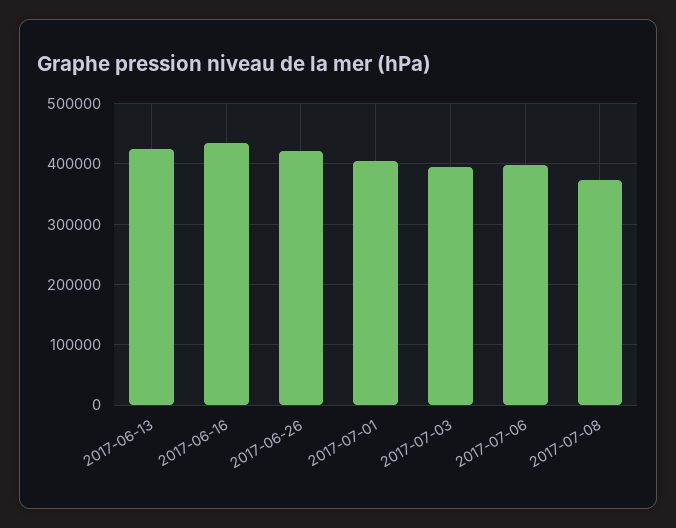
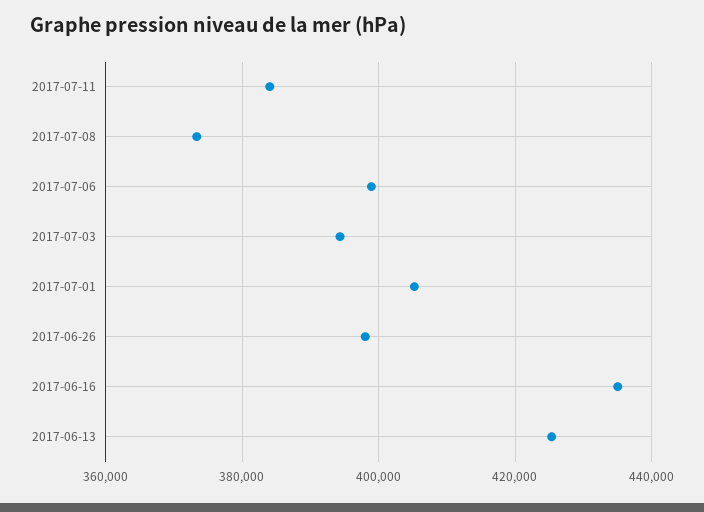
2017-06-26: 420000 -> 398000
2017-07-11: none -> 384000

